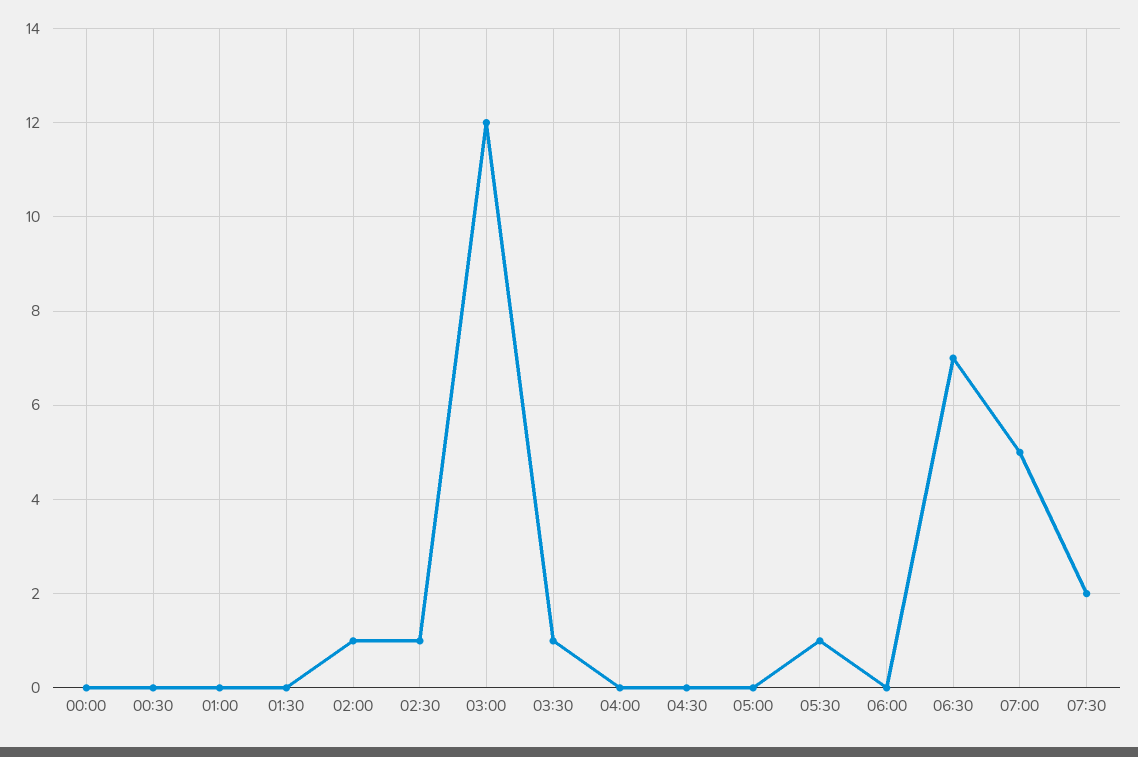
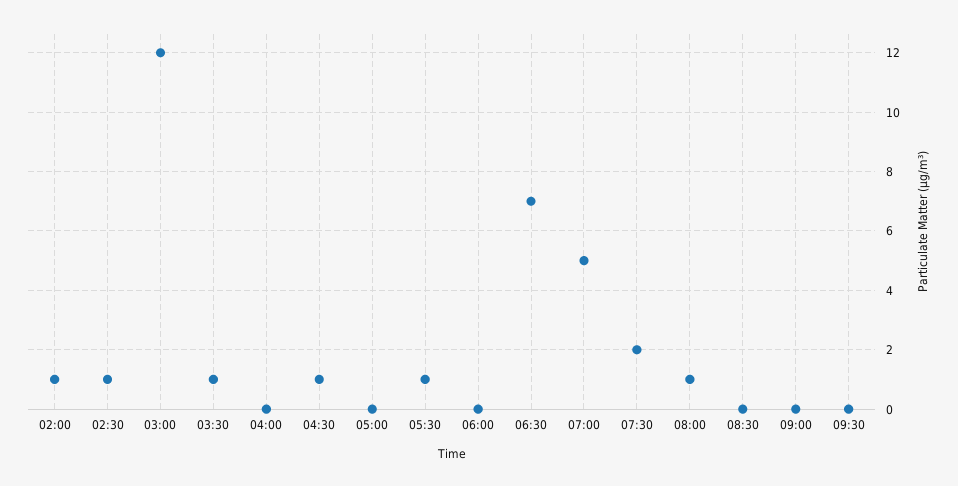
00:00: 0 -> none
00:30: 0 -> none
01:00: 0 -> none
01:30: 0 -> none
04:30: 0 -> 1
08:00: none -> 1
08:30: none -> 0
09:00: none -> 0
09:30: none -> 0

